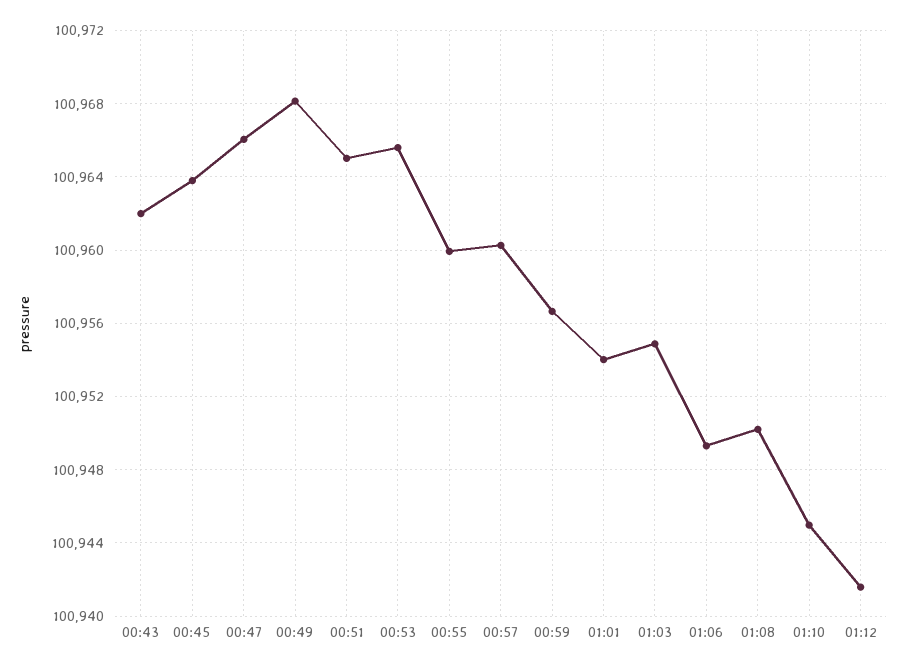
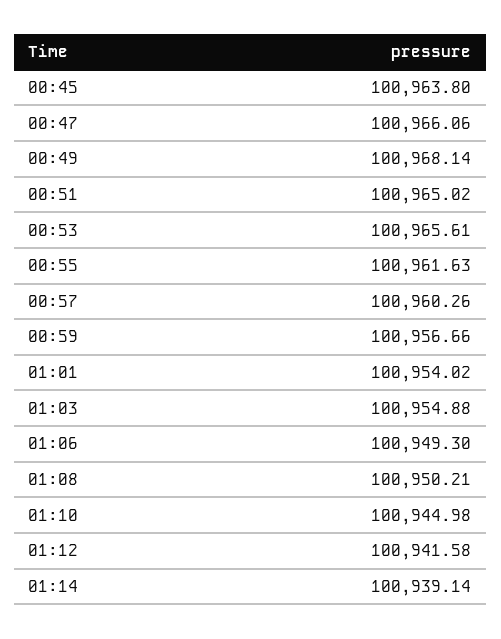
00:43: 100962 -> none
00:55: 100960 -> 100961.63
01:14: none -> 100939.14

